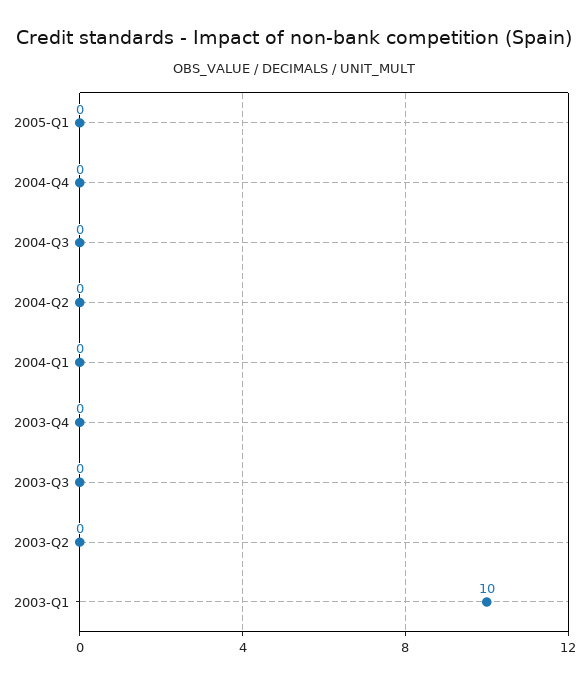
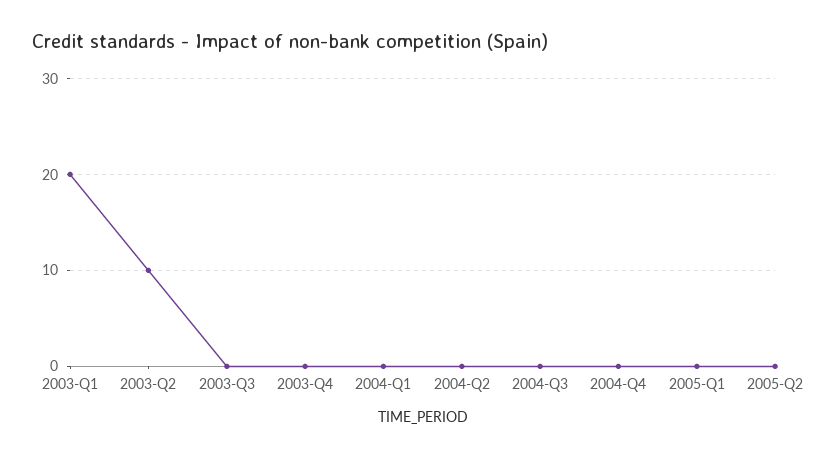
2003-Q2: 0 -> 10
2003-Q1: 10 -> 20
2005-Q2: none -> 0

